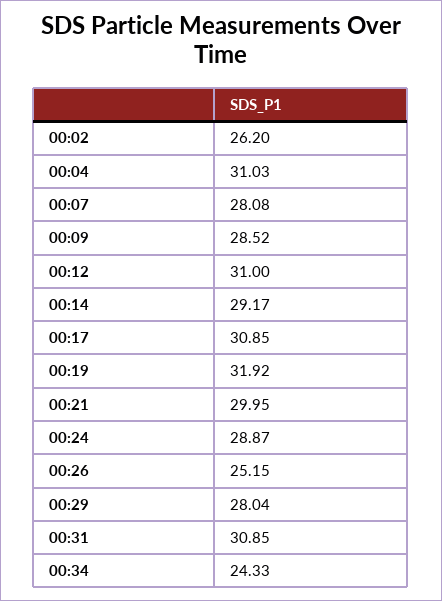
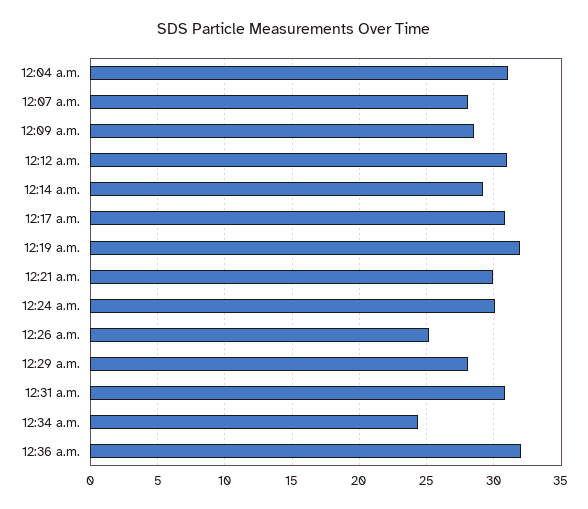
00:02: 26.2 -> none
00:24: 28.87 -> 30
12:36 a.m.: none -> 32

